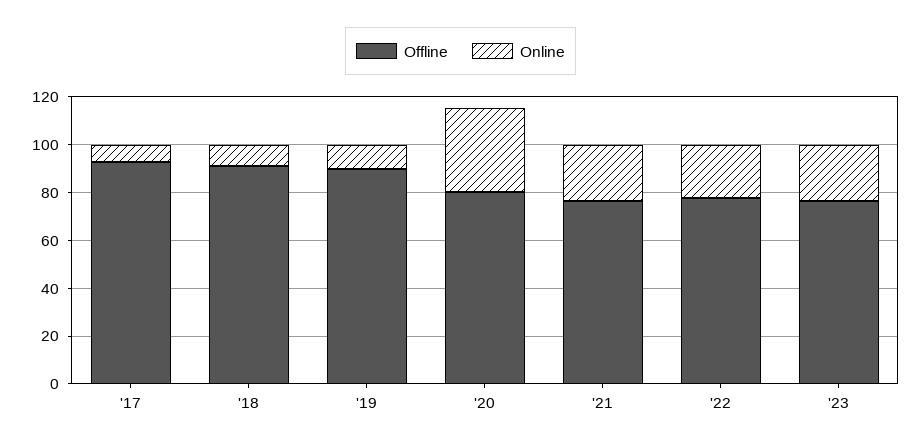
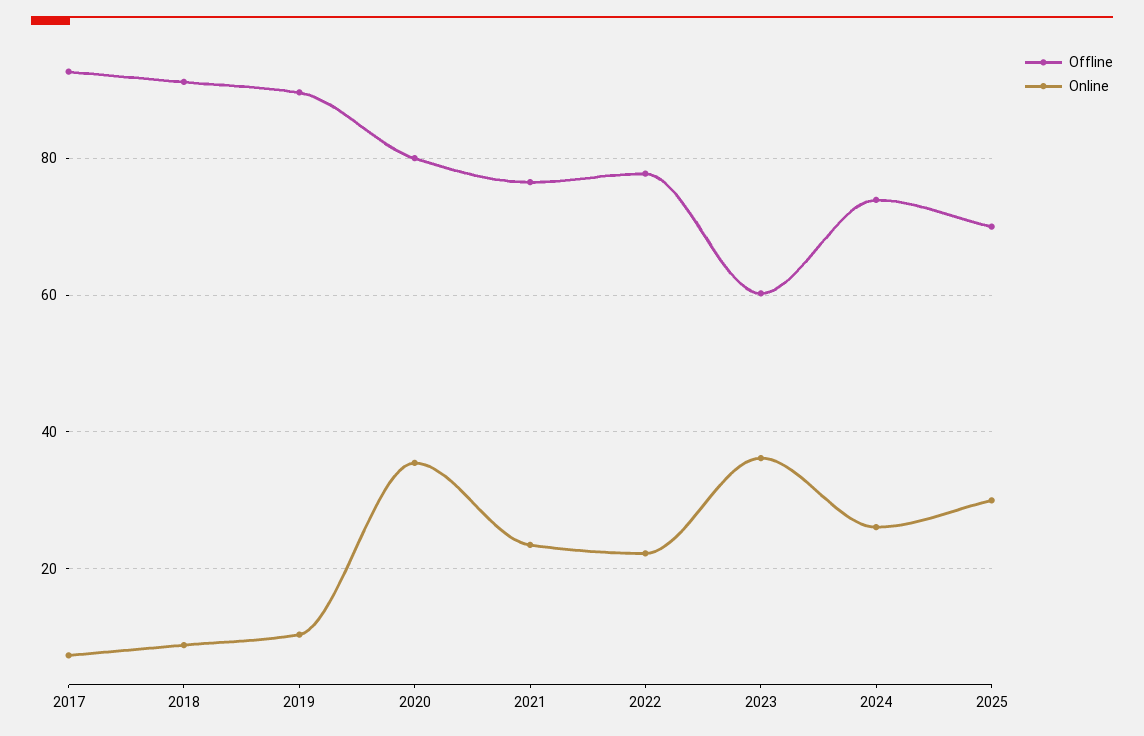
Offline, '23: 75 -> 60
Online, '23: 25 -> 36
Offline, 2024: none -> 74
Online, 2024: none -> 26
Offline, 2025: none -> 70
Online, 2025: none -> 30

